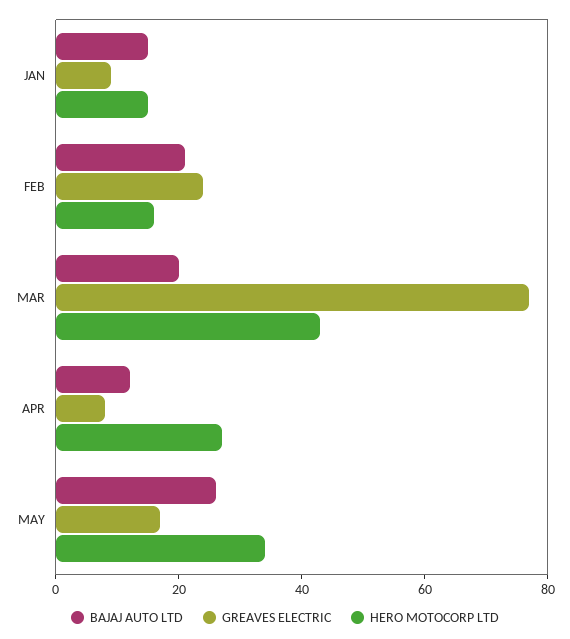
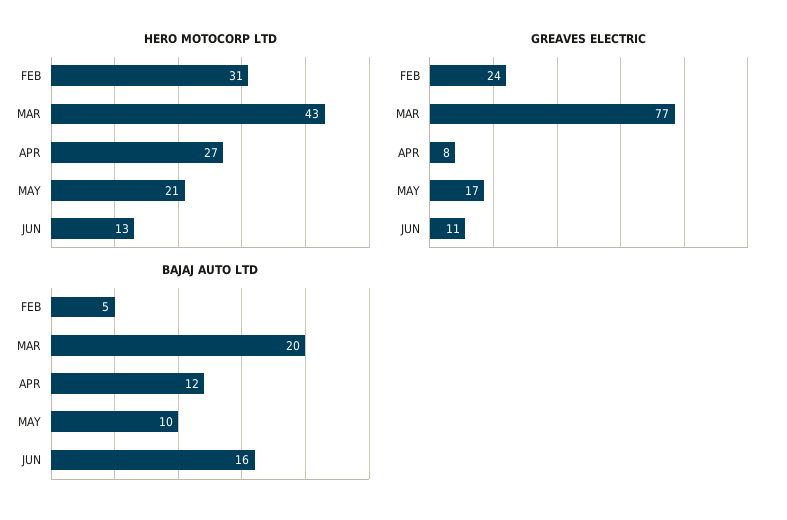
BAJAJ AUTO LTD, JAN: 15 -> none
GREAVES ELECTRIC, JAN: 10 -> none
HERO MOTOCORP LTD, JAN: 15 -> none
BAJAJ AUTO LTD, FEB: 20 -> 5
HERO MOTOCORP LTD, FEB: 15 -> 31
BAJAJ AUTO LTD, MAY: 25 -> 10
HERO MOTOCORP LTD, MAY: 35 -> 21
HERO MOTOCORP LTD, JUN: none -> 13
GREAVES ELECTRIC, JUN: none -> 11
BAJAJ AUTO LTD, JUN: none -> 16

